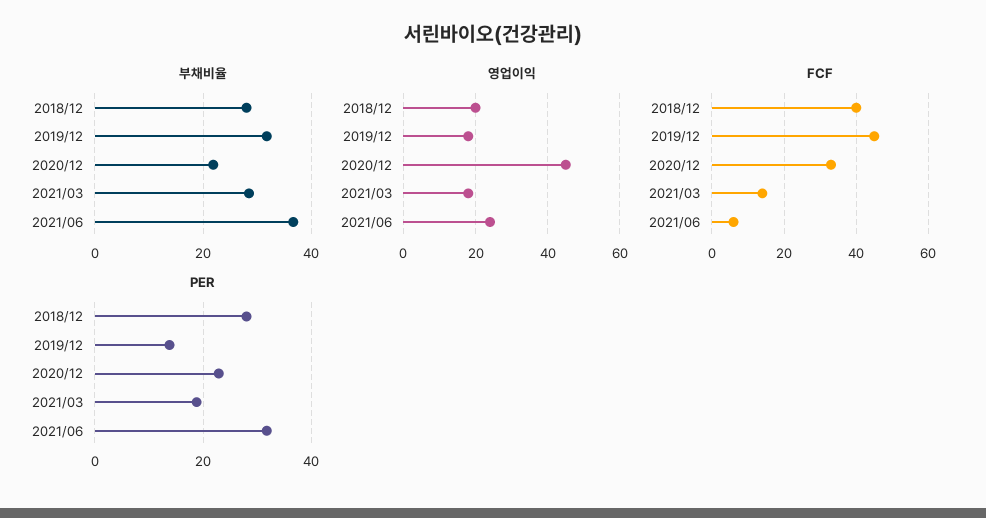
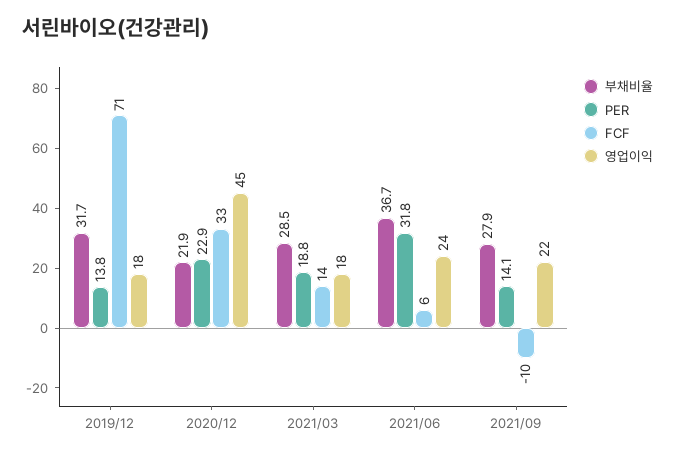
부채비율, 2018/12: 28 -> none
영업이익, 2018/12: 20 -> none
FCF, 2018/12: 40 -> none
FCF, 2019/12: 45 -> 71
PER, 2018/12: 28 -> none
부채비율, 2021/09: none -> 27.9
PER, 2021/09: none -> 14.1
FCF, 2021/09: none -> -10
영업이익, 2021/09: none -> 22

